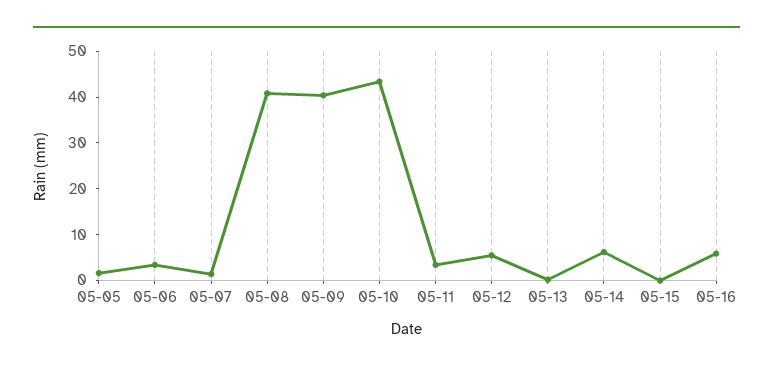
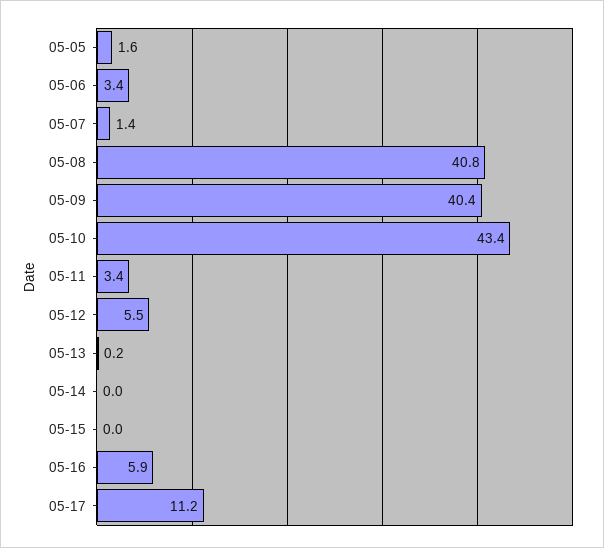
05-14: 6 -> 0
05-17: none -> 11.2

